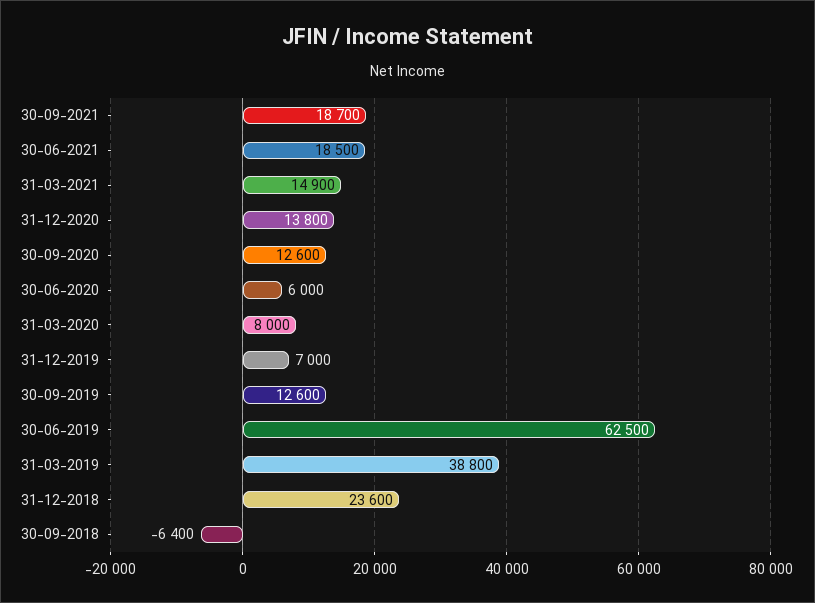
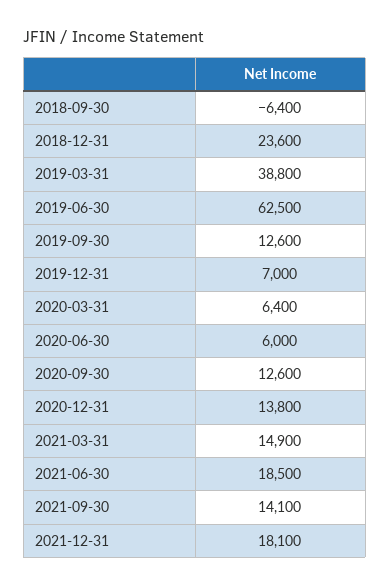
30-09-2021: 18700 -> 14100
31-03-2020: 8000 -> 6400
2021-12-31: none -> 18100

